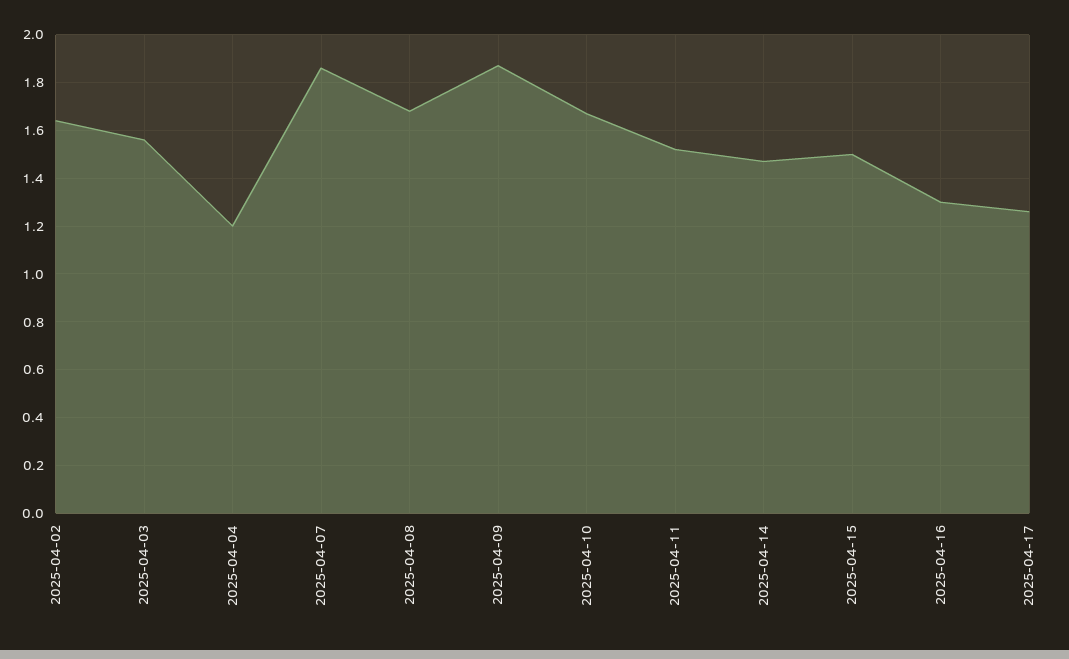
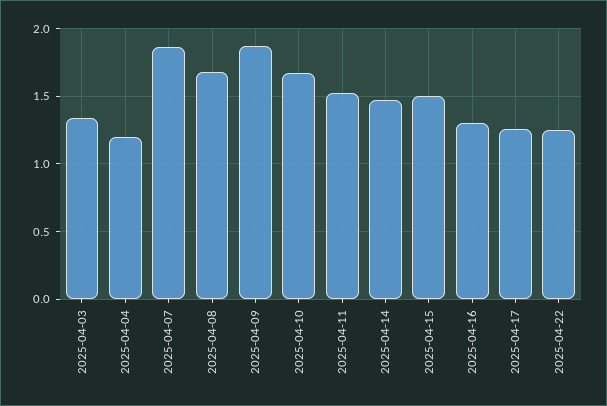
2025-04-02: 1.65 -> none
2025-04-03: 1.55 -> 1.35
2025-04-22: none -> 1.25

